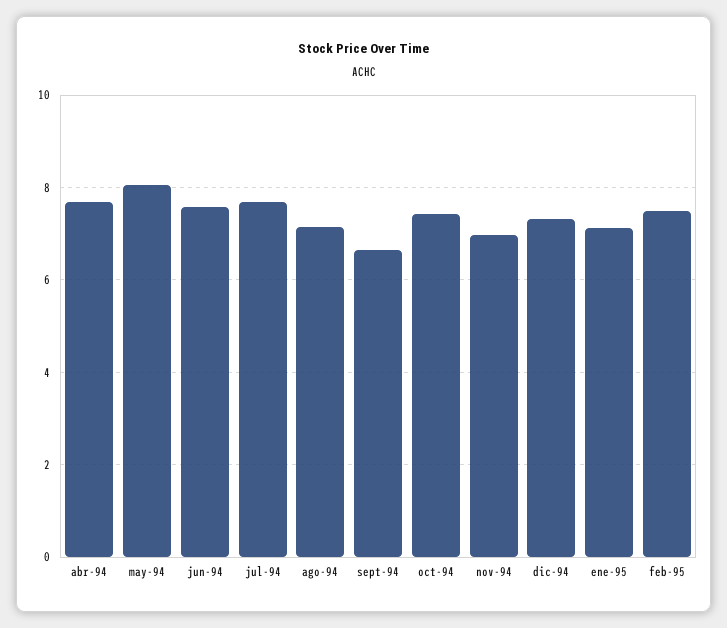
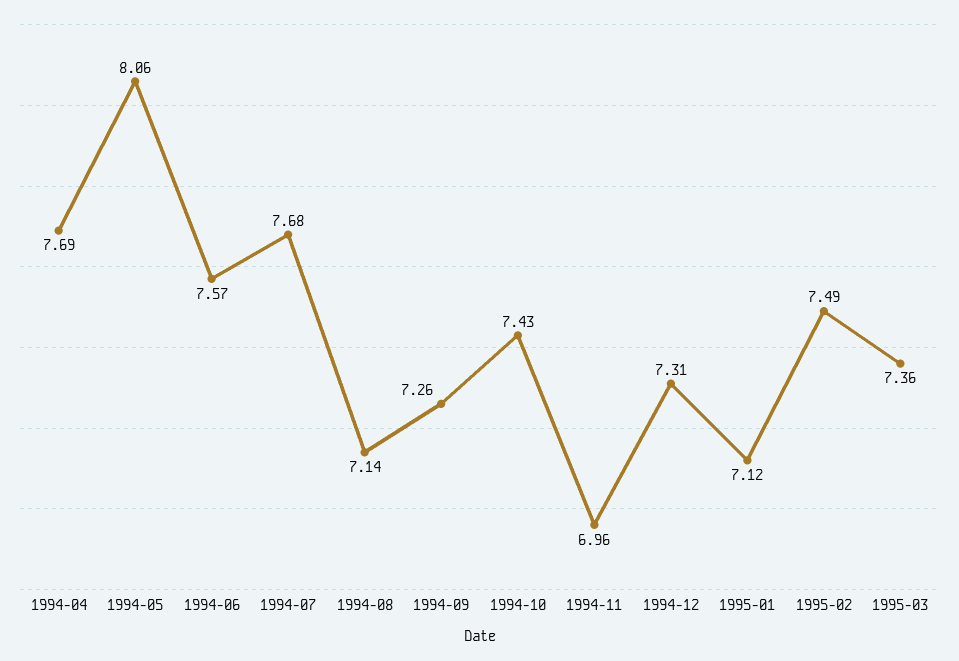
sept-94: 6.6 -> 7.26
1995-03: none -> 7.36

